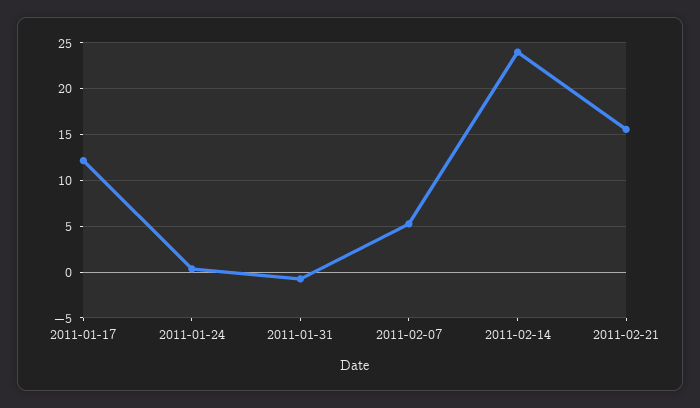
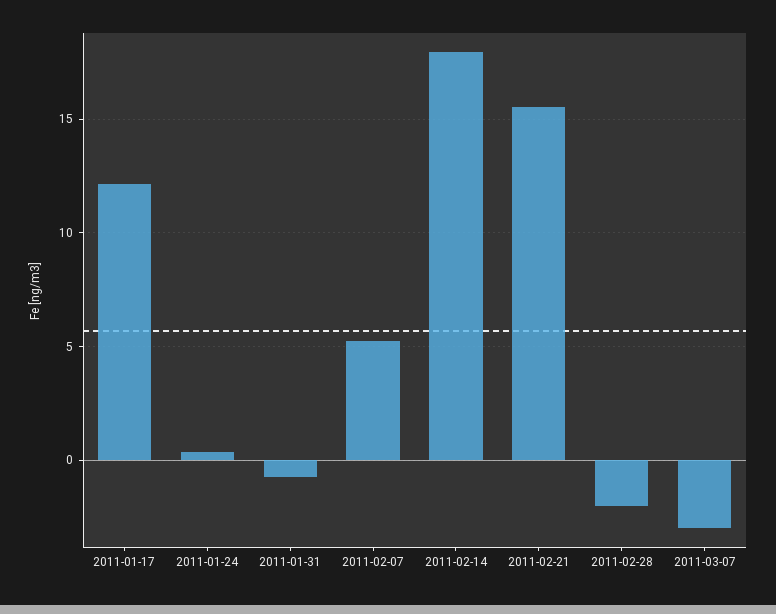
2011-02-14: 24 -> 18
2011-02-28: none -> -2
2011-03-07: none -> -3

